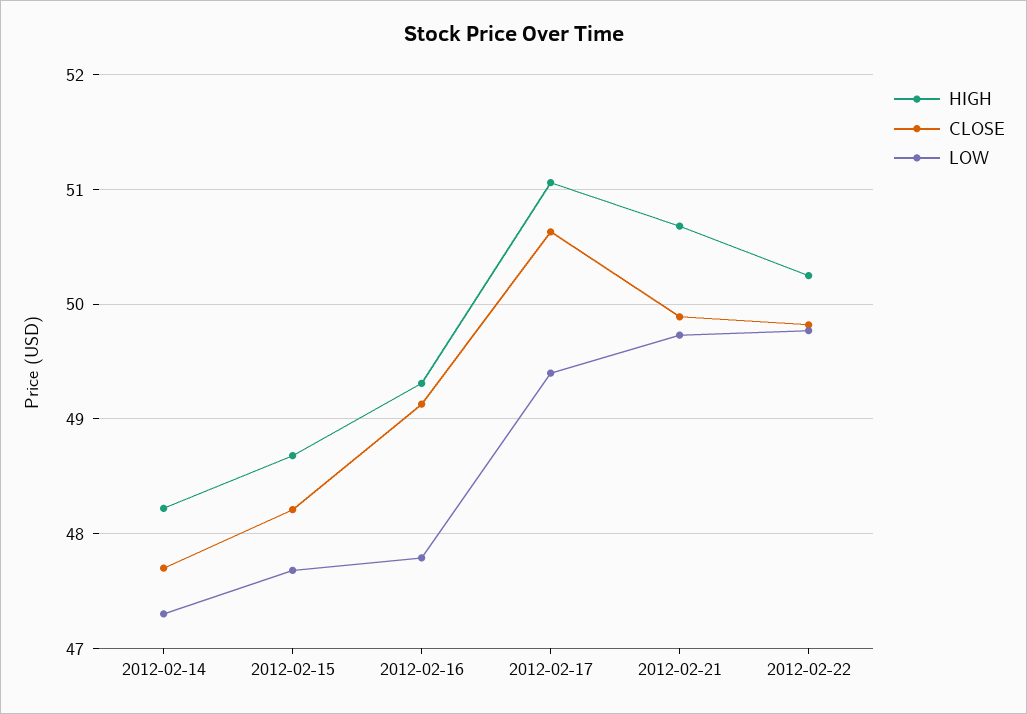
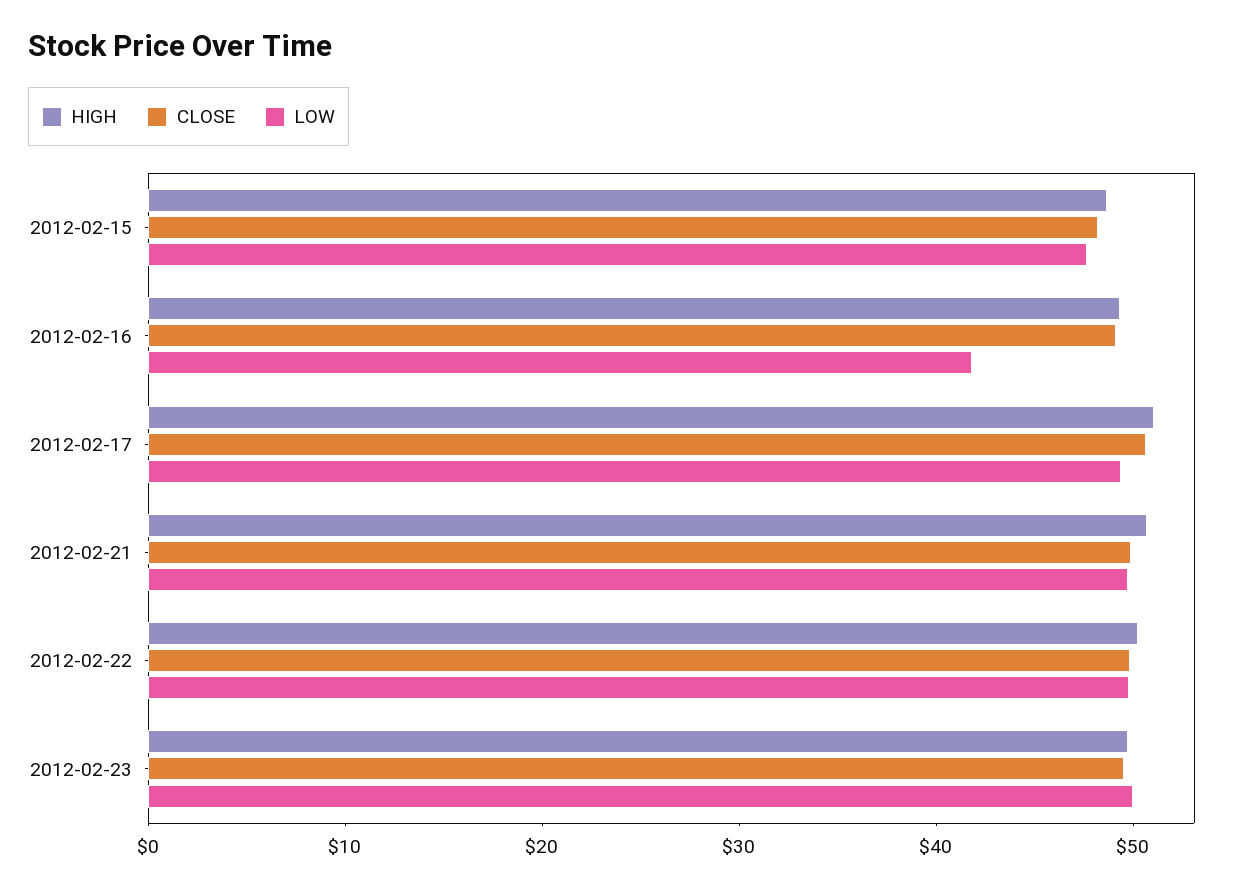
HIGH, 2012-02-14: 48.2 -> none
CLOSE, 2012-02-14: 47.7 -> none
LOW, 2012-02-14: 47.3 -> none
LOW, 2012-02-16: 47.8 -> 42
HIGH, 2012-02-23: none -> 50
CLOSE, 2012-02-23: none -> 50
LOW, 2012-02-23: none -> 50

